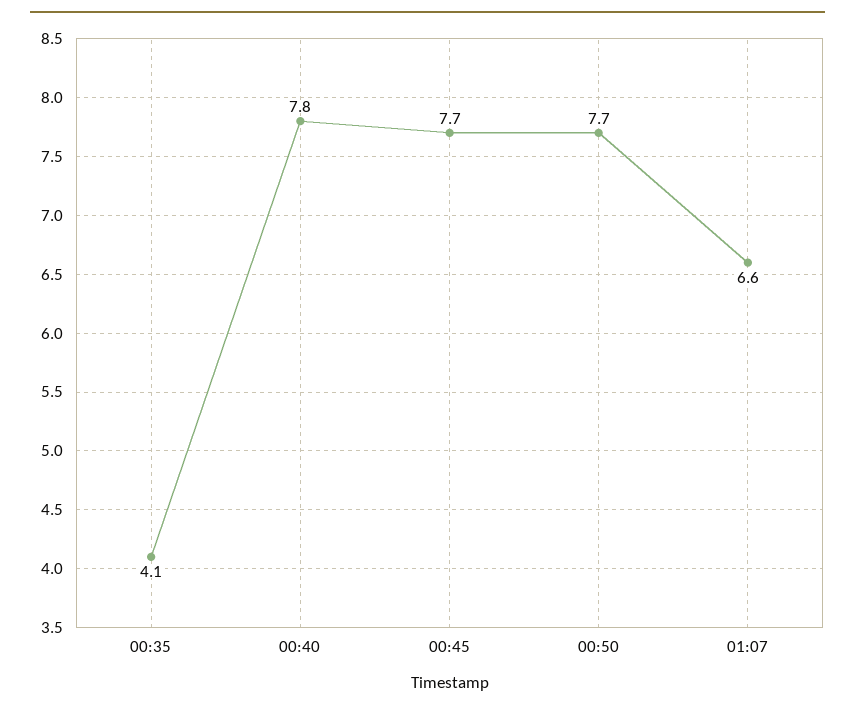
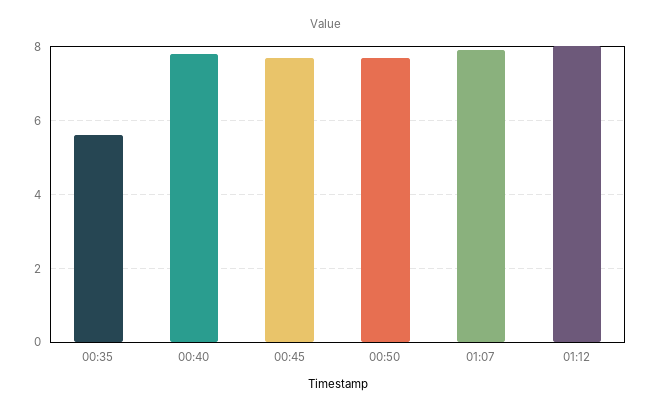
00:35: 4.1 -> 5.5
01:07: 6.6 -> 8
01:12: none -> 8

